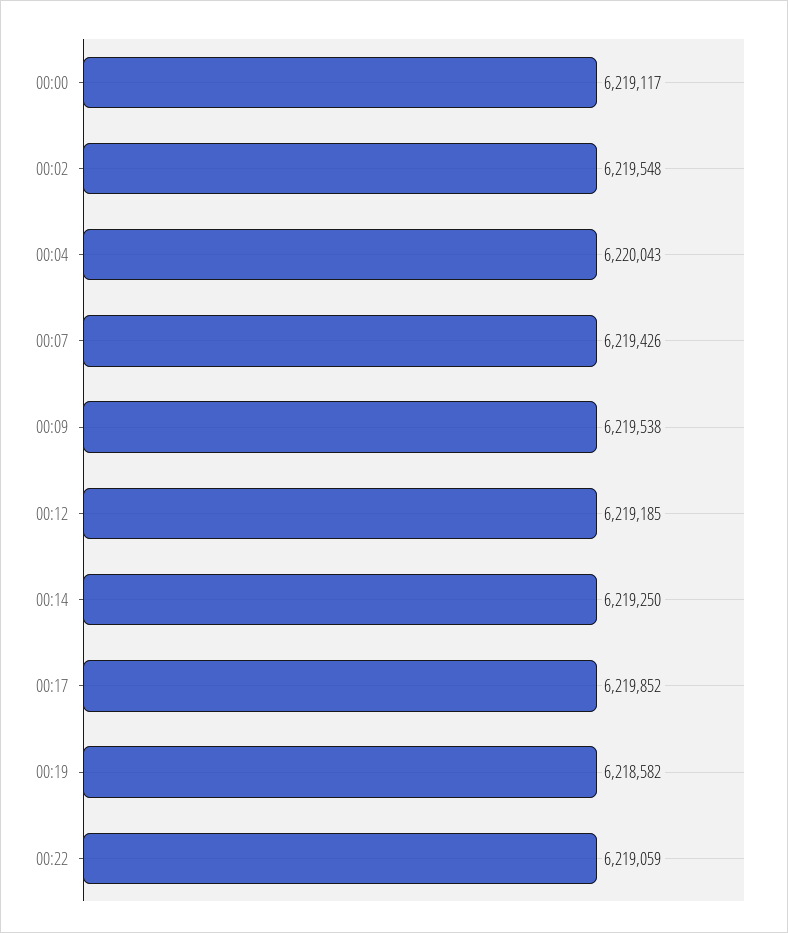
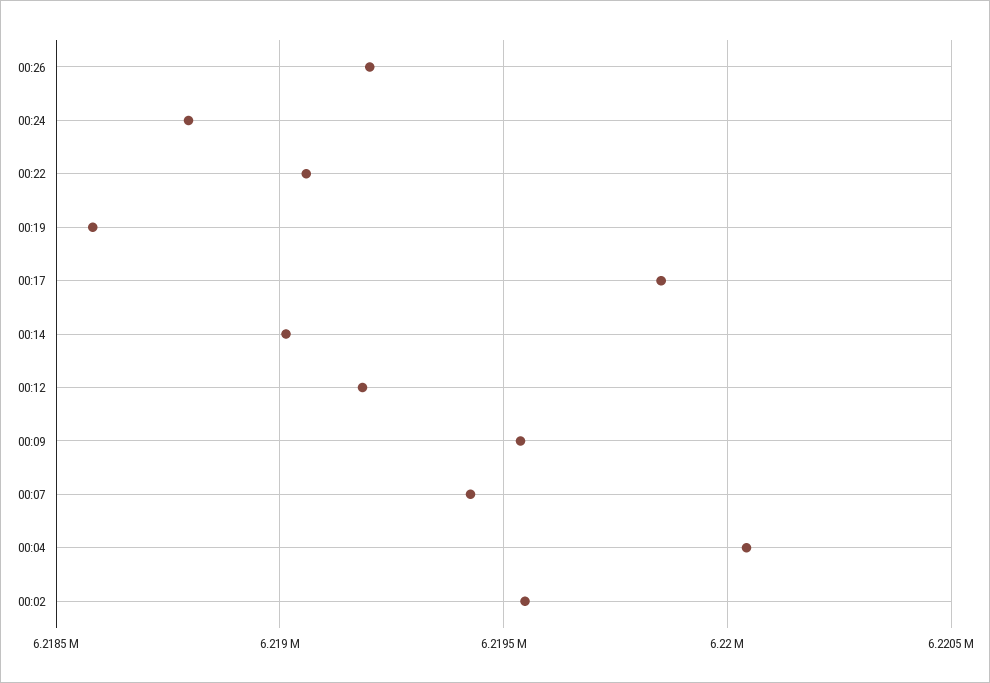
00:00: 6219117 -> none
00:14: 6219250 -> 6219000
00:26: none -> 6219200
00:24: none -> 6218800

